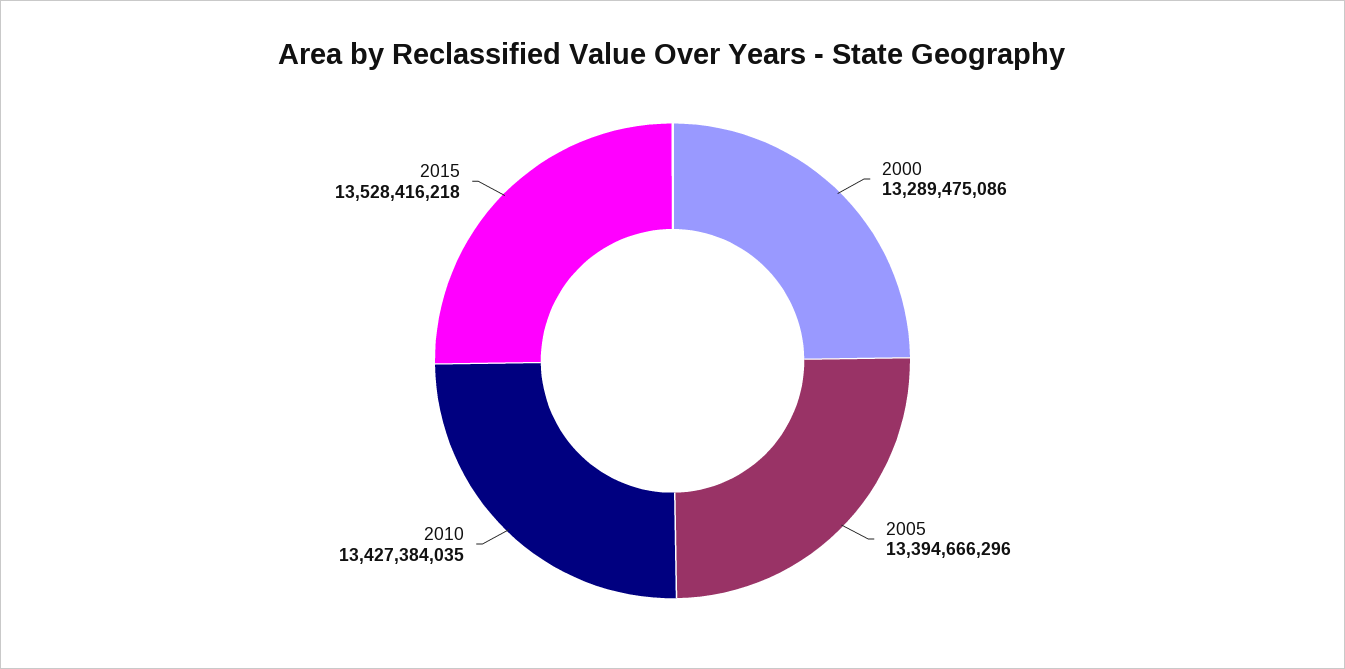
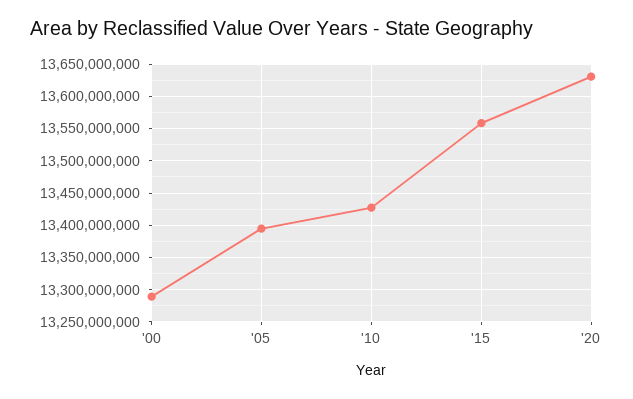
2015: 13528416218 -> 13560000000
'20: none -> 13630000000

